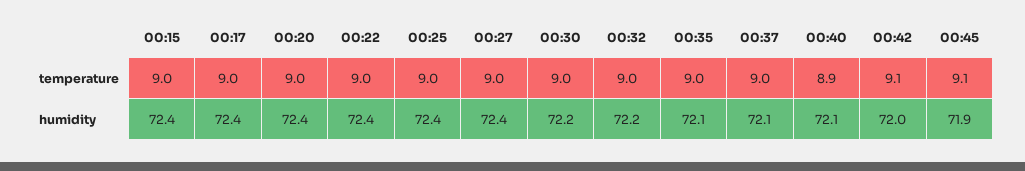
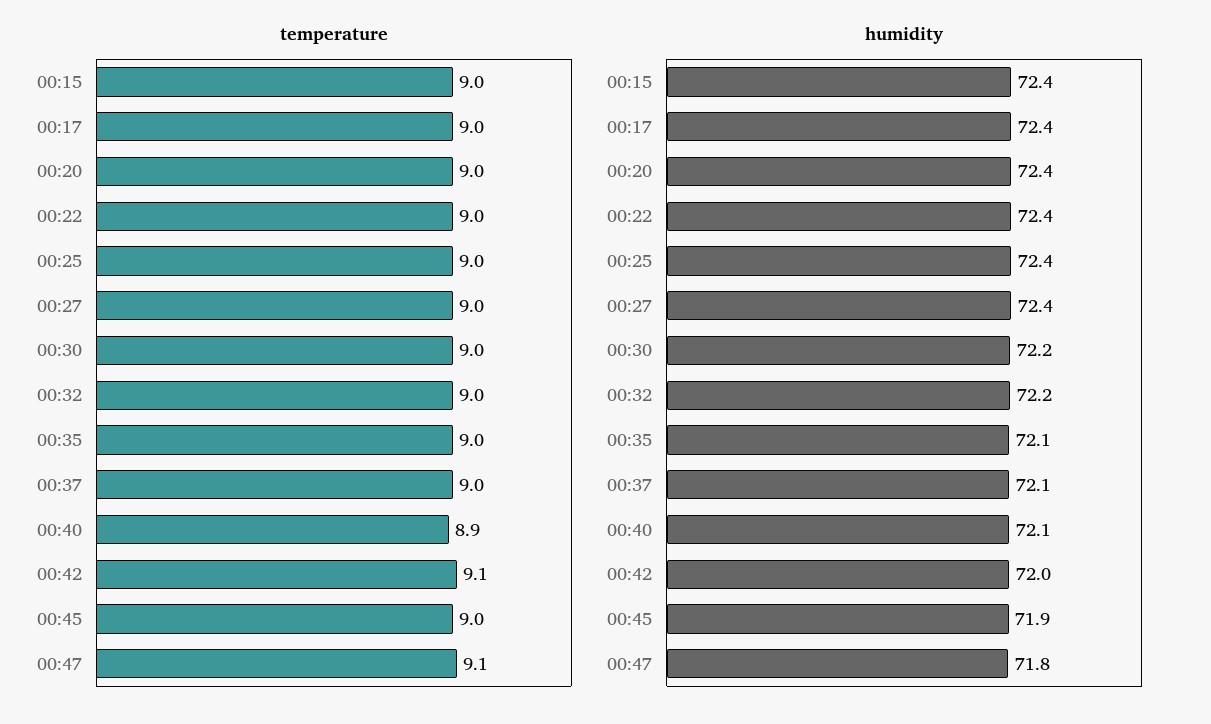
temperature, 00:45: 9.1 -> 9
temperature, 00:47: none -> 9.1
humidity, 00:47: none -> 71.8

